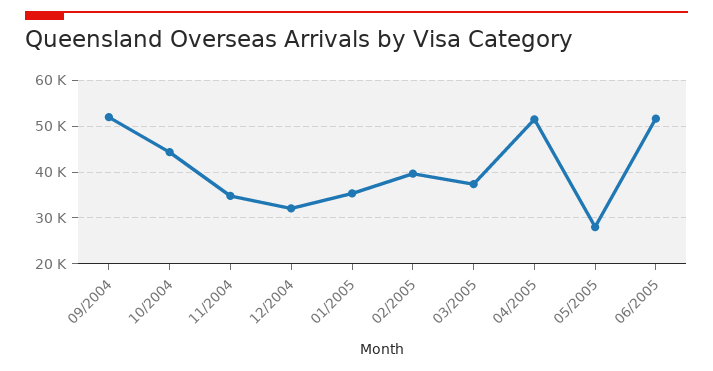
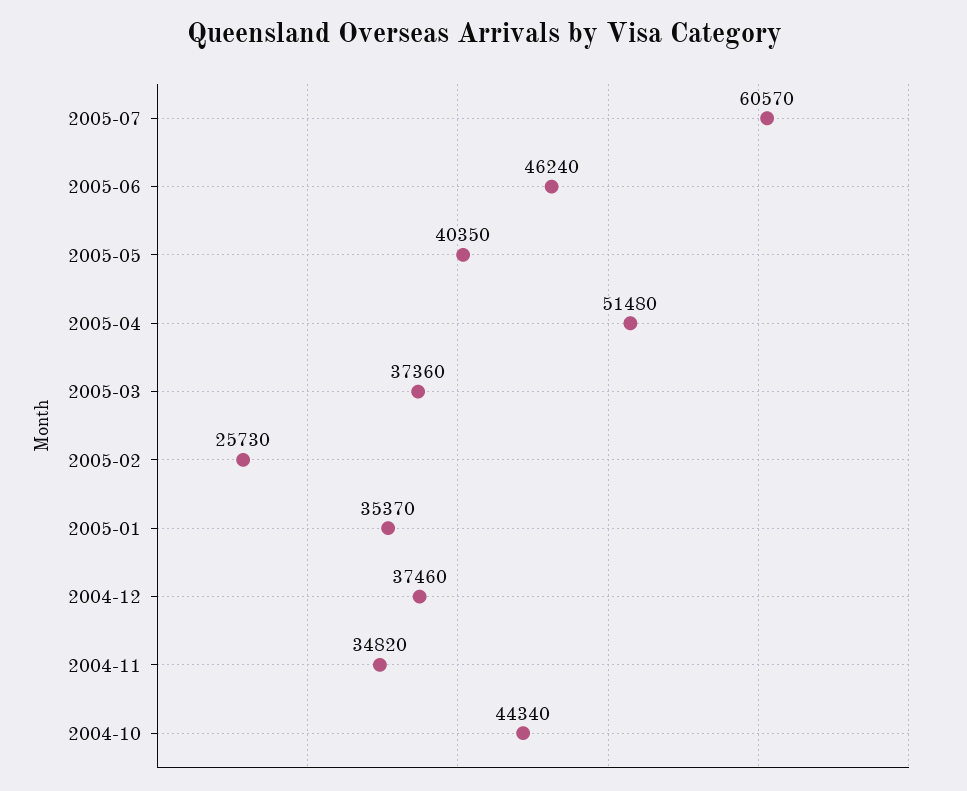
09/2004: 52000 -> none
12/2004: 32000 -> 37460
02/2005: 40000 -> 25730
05/2005: 28000 -> 40350
06/2005: 52000 -> 46240
2005-07: none -> 60570

